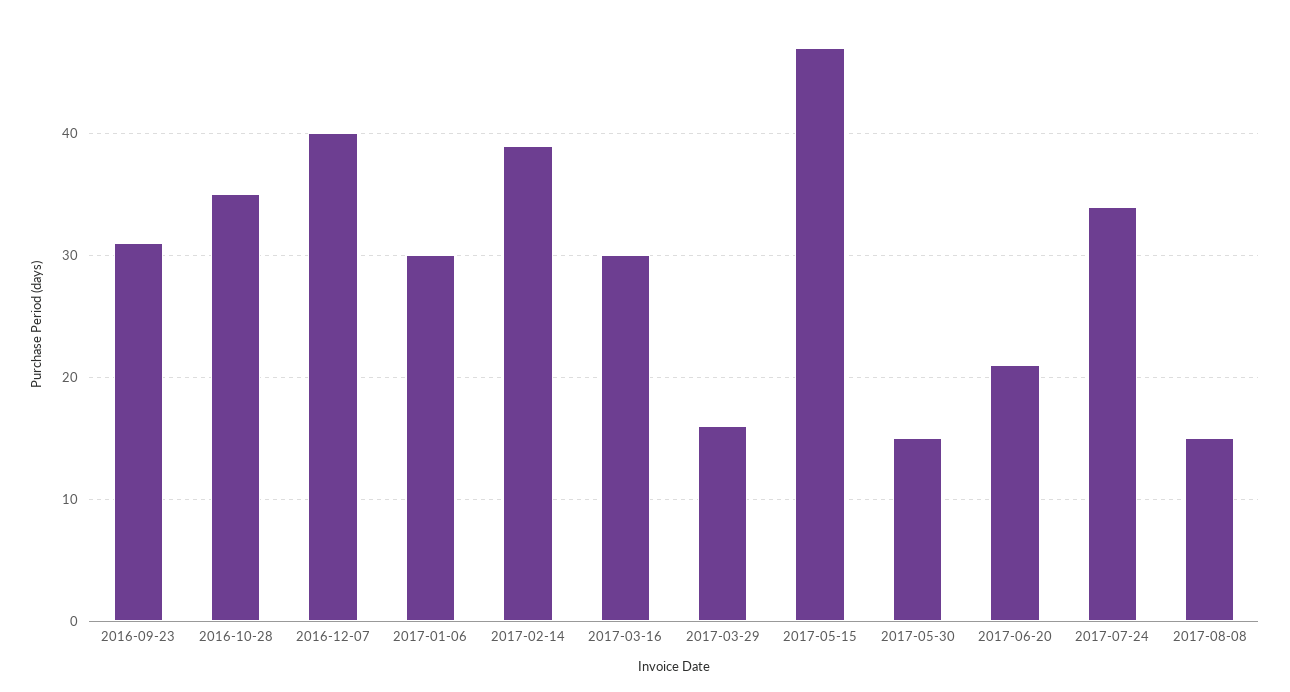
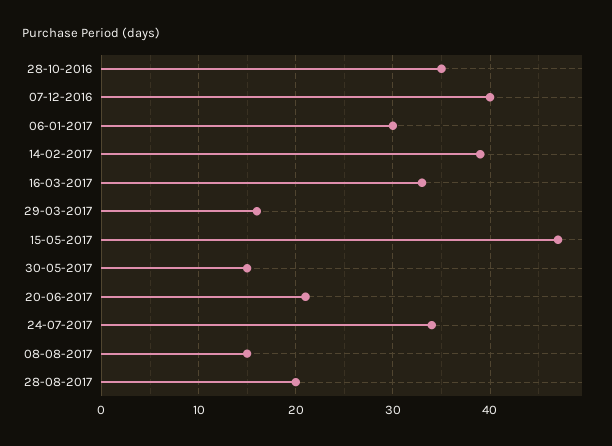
2016-09-23: 31 -> none
2017-03-16: 30 -> 33
28-08-2017: none -> 20

